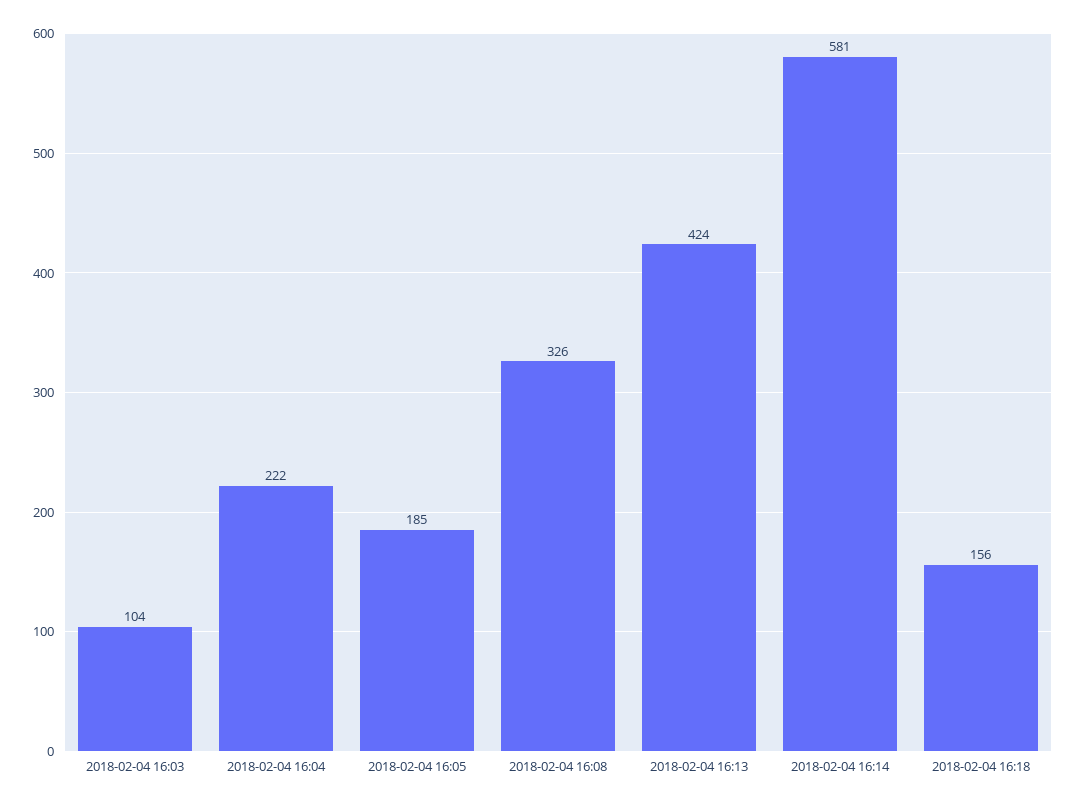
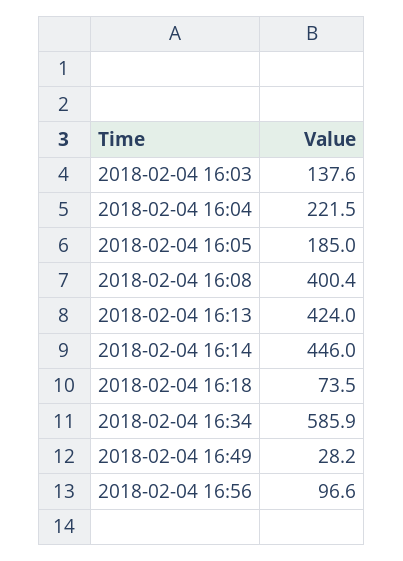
2018-02-04 16:03: 104 -> 137.6
2018-02-04 16:08: 326 -> 400.4
2018-02-04 16:14: 581 -> 446
2018-02-04 16:18: 156 -> 73.5
2018-02-04 16:34: none -> 585.9
2018-02-04 16:49: none -> 28.2
2018-02-04 16:56: none -> 96.6

